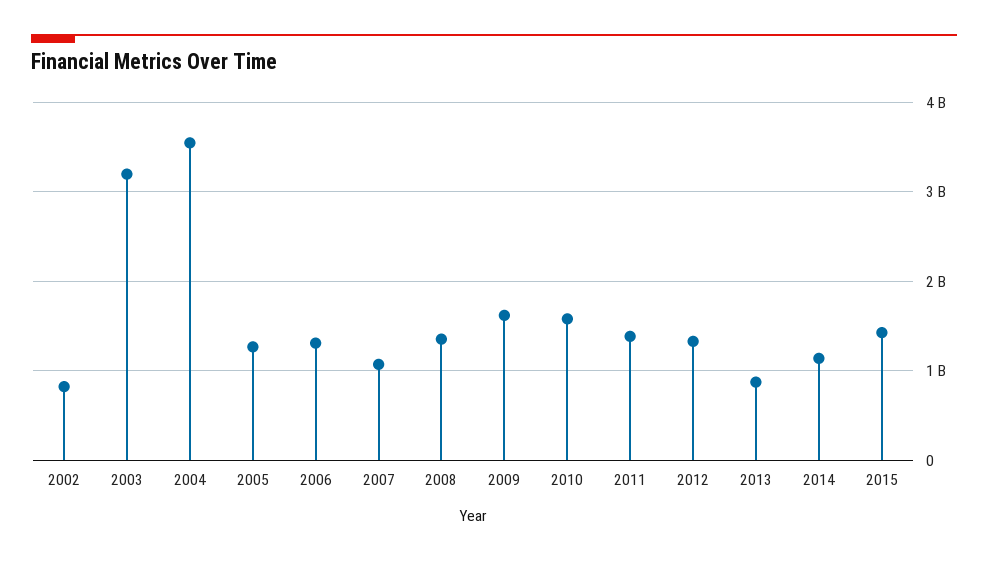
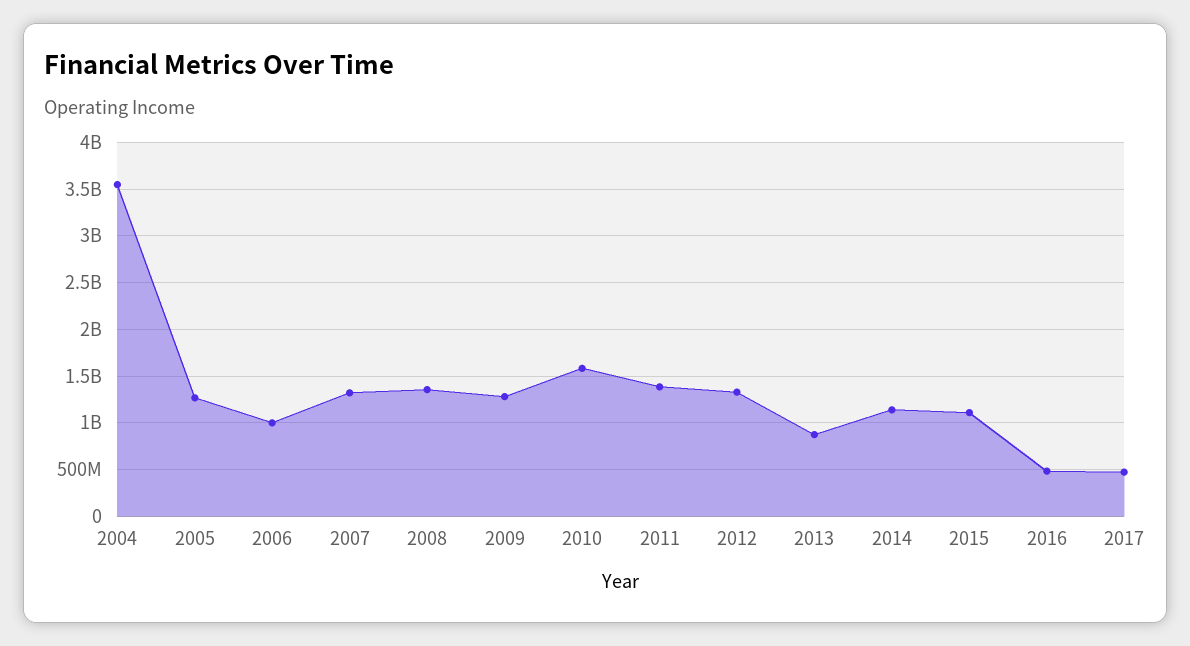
2002: 800000000 -> none
2003: 3200000000 -> none
2006: 1300000000 -> 1000000000
2007: 1100000000 -> 1300000000
2009: 1600000000 -> 1300000000
2015: 1400000000 -> 1100000000
2016: none -> 500000000
2017: none -> 500000000

